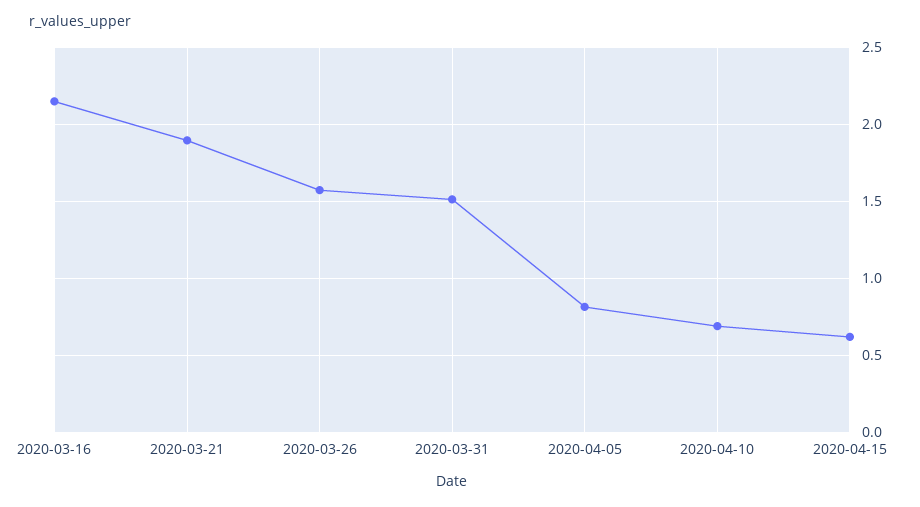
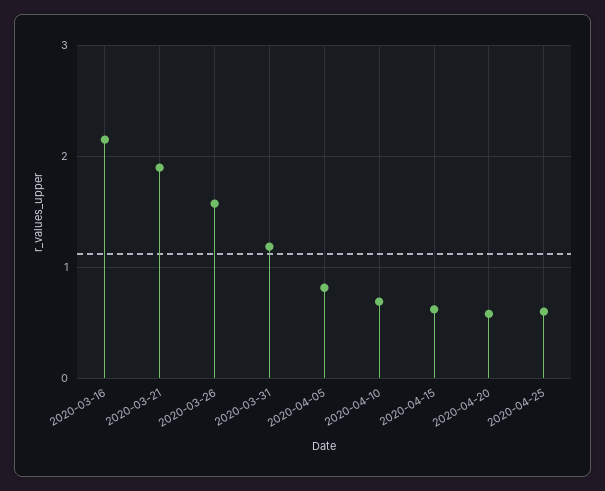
2020-03-31: 1.5 -> 1.2
2020-04-20: none -> 0.6
2020-04-25: none -> 0.6

